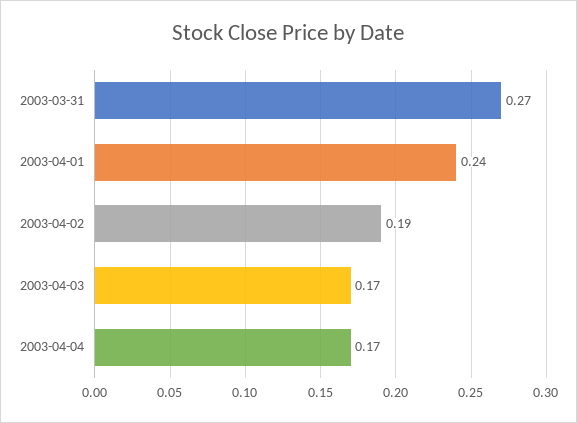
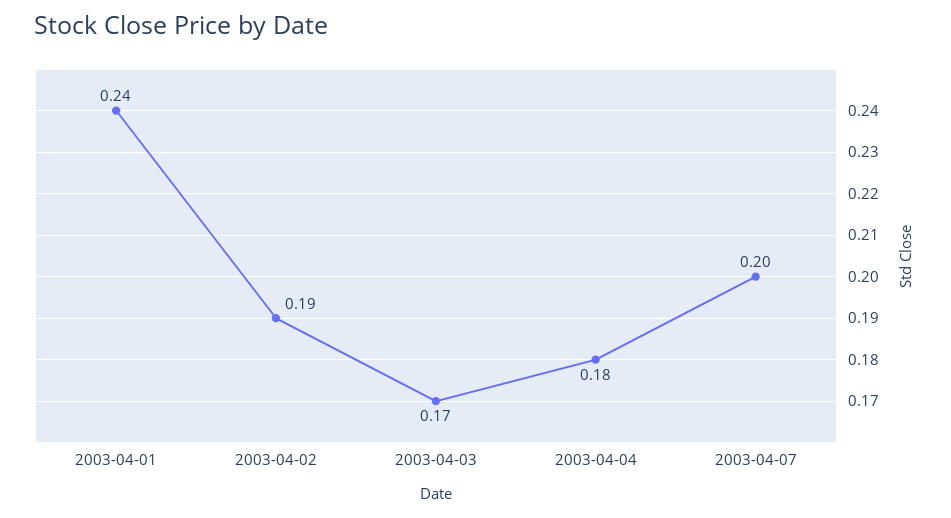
2003-03-31: 0.27 -> none
2003-04-04: 0.17 -> 0.18
2003-04-07: none -> 0.2

